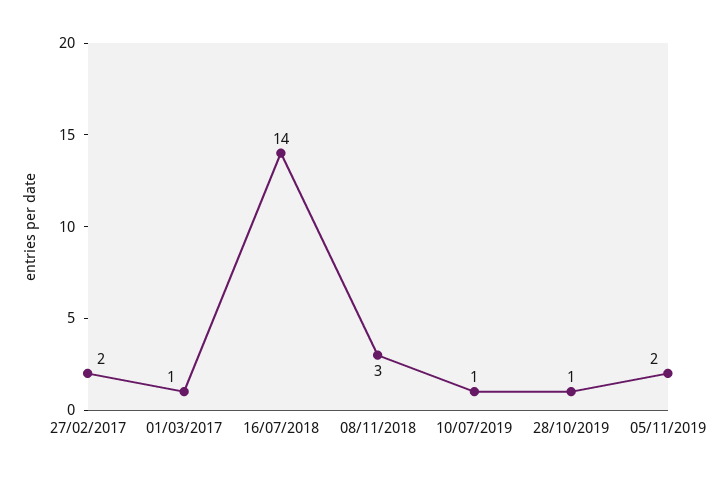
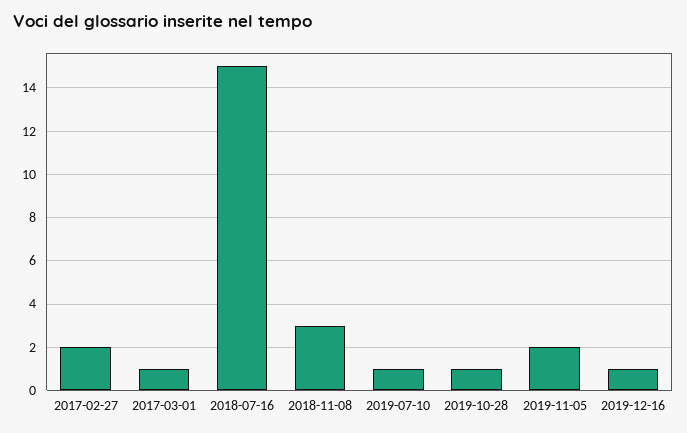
16/07/2018: 14 -> 15
2019-12-16: none -> 1

